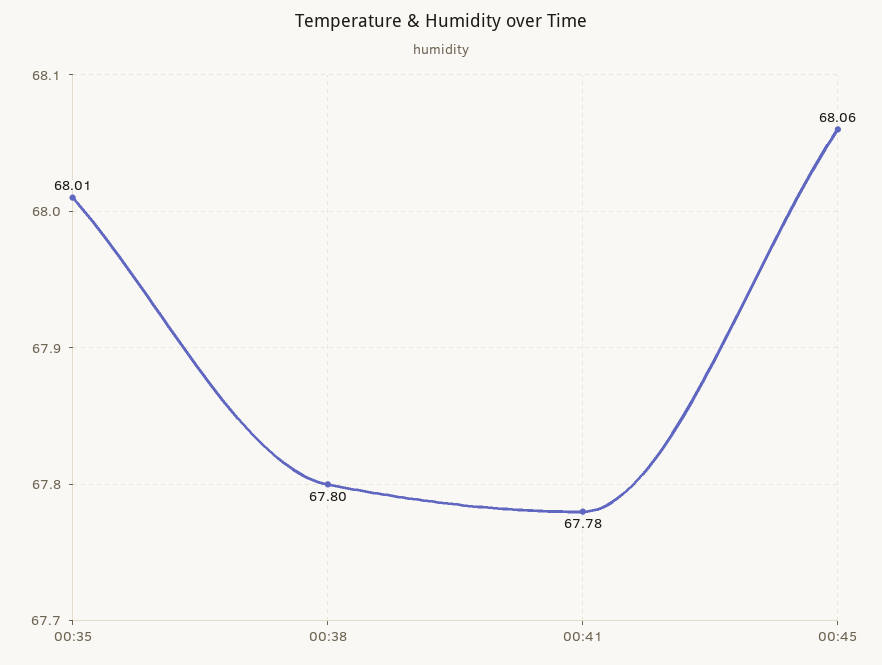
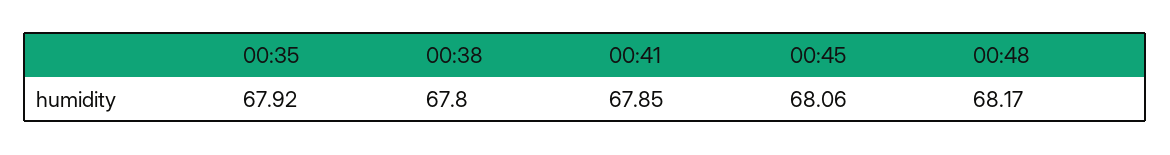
00:35: 68.01 -> 67.92
00:41: 67.78 -> 67.85
00:48: none -> 68.17

